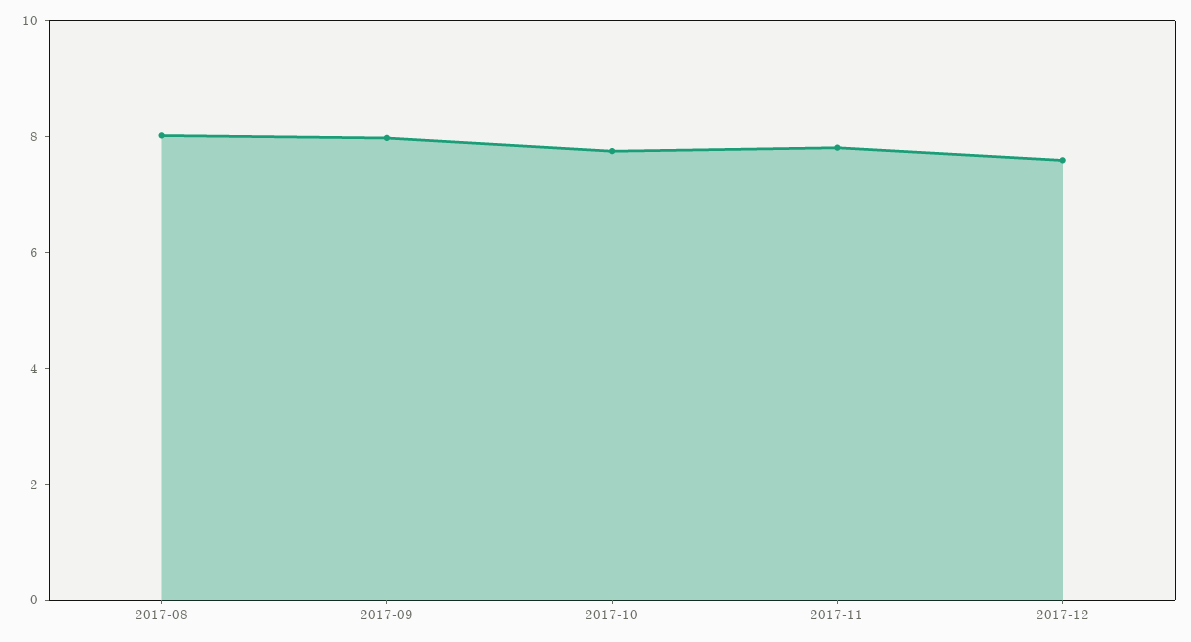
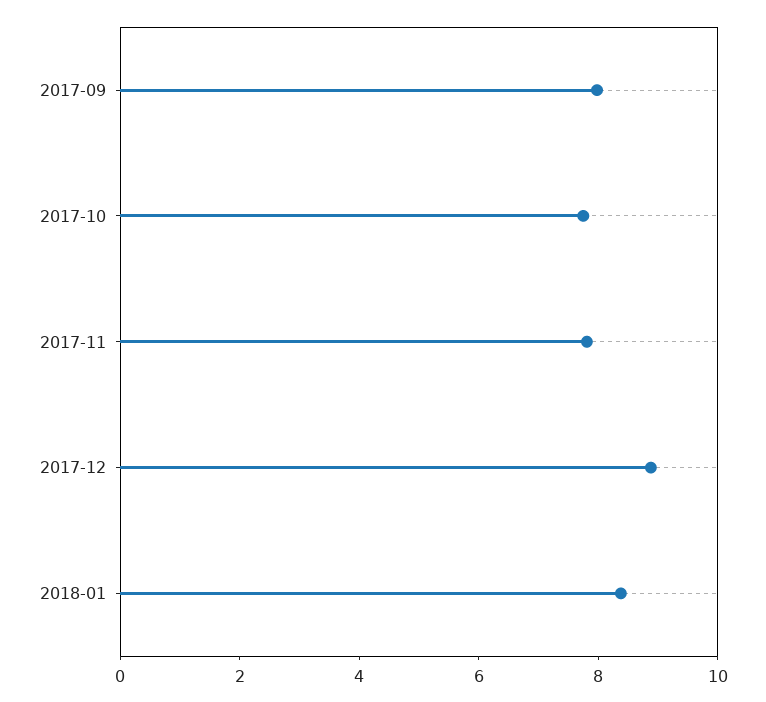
2017-08: 8 -> none
2017-12: 7.5 -> 9
2018-01: none -> 8.5

